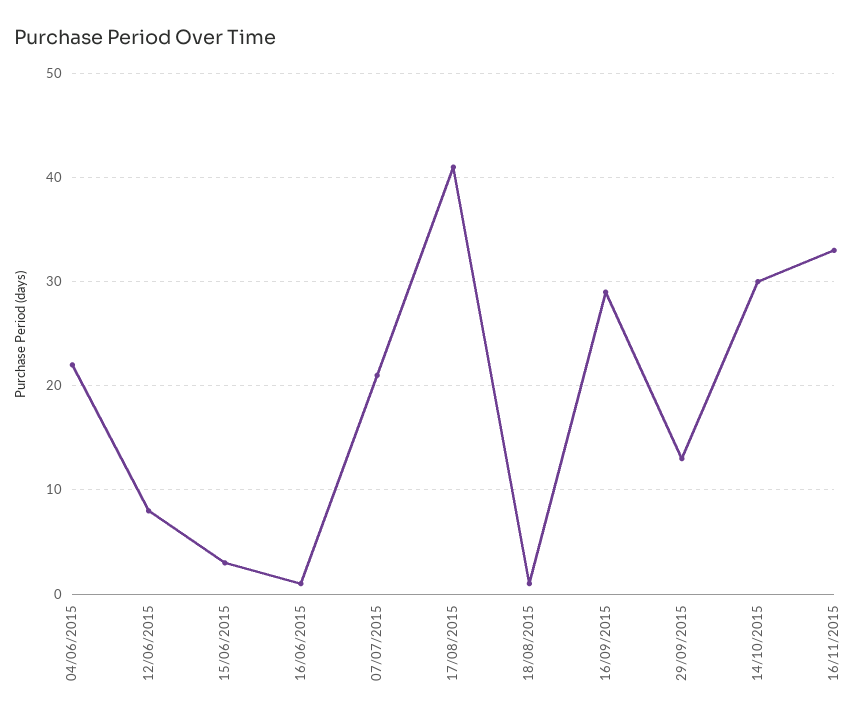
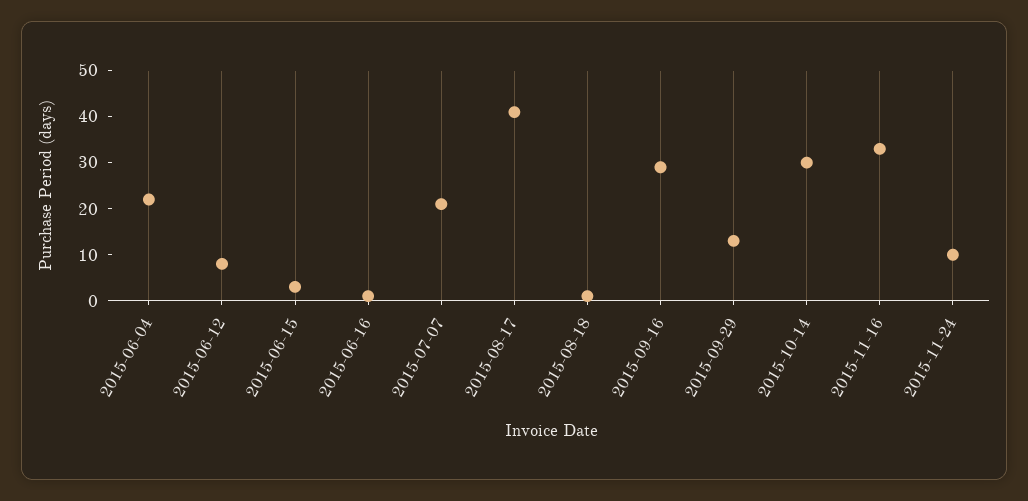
2015-11-24: none -> 10

